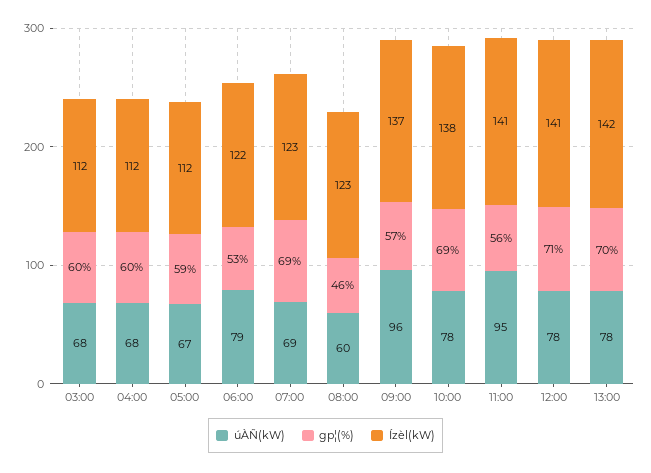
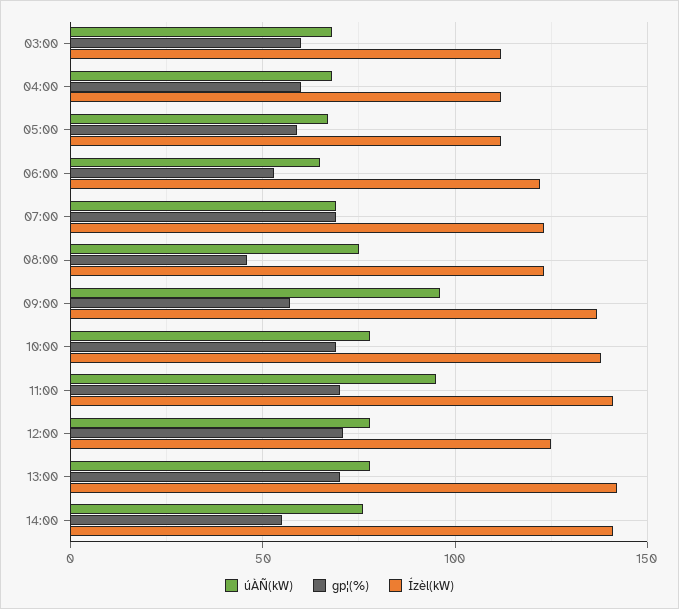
úÀÑ(kW), 06:00: 79 -> 65
úÀÑ(kW), 08:00: 60 -> 75
gp¦(%), 11:00: 56 -> 70
Ízèl(kW), 12:00: 141 -> 125
úÀÑ(kW), 14:00: none -> 75
gp¦(%), 14:00: none -> 55
Ízèl(kW), 14:00: none -> 140

